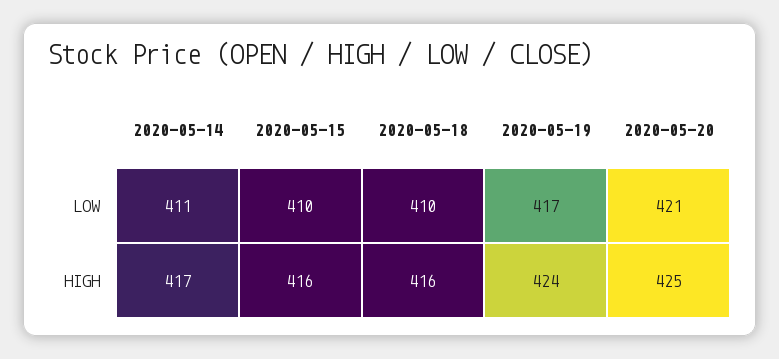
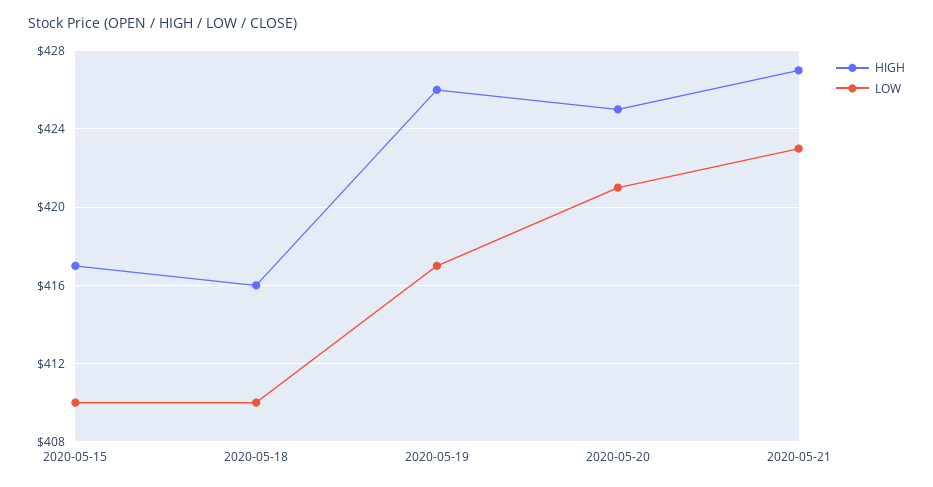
LOW, 2020-05-14: 411 -> none
HIGH, 2020-05-14: 417 -> none
HIGH, 2020-05-15: 416 -> 417
HIGH, 2020-05-19: 424 -> 426
HIGH, 2020-05-21: none -> 427
LOW, 2020-05-21: none -> 423

